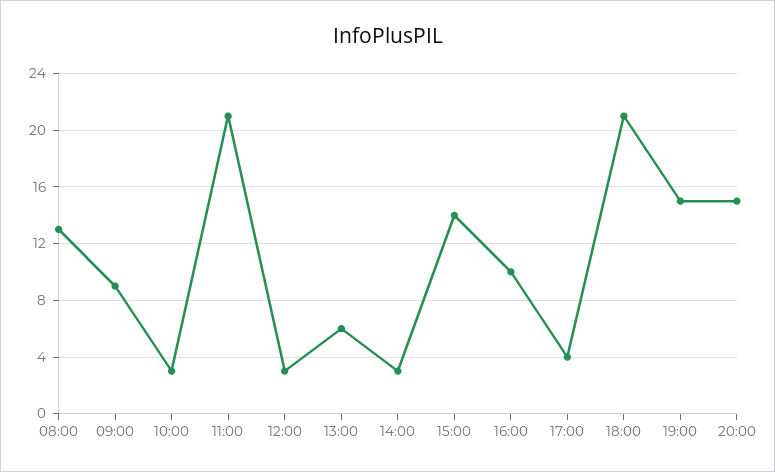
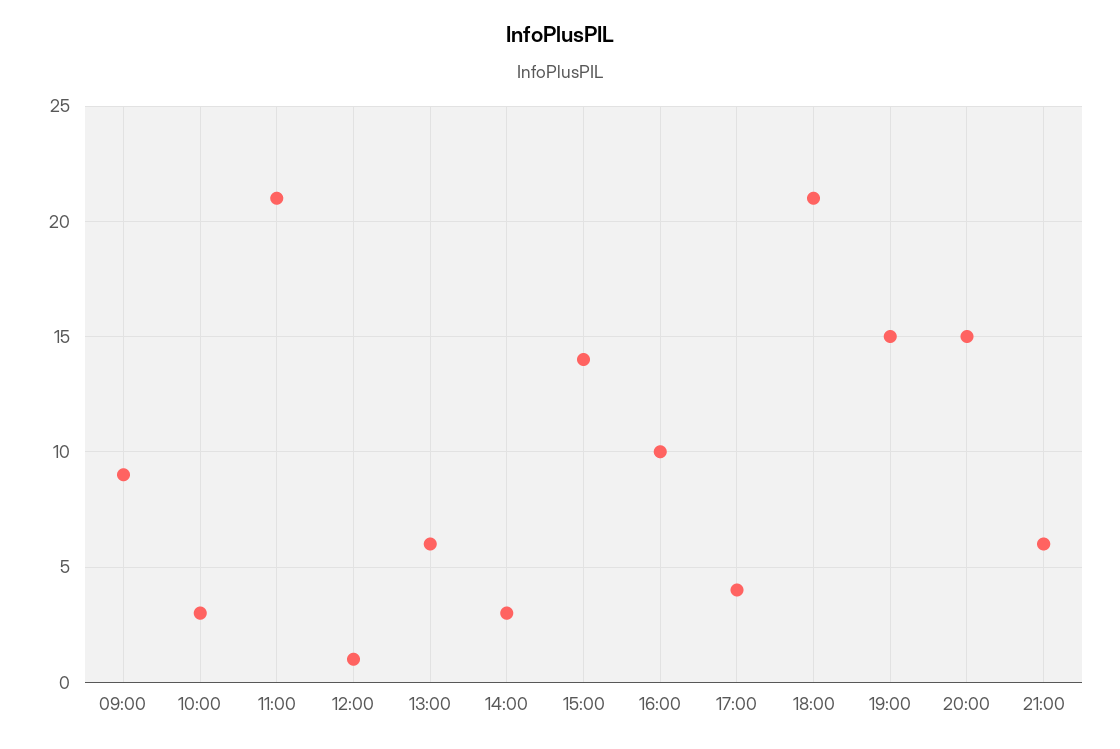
08:00: 13 -> none
12:00: 3 -> 1
21:00: none -> 6

